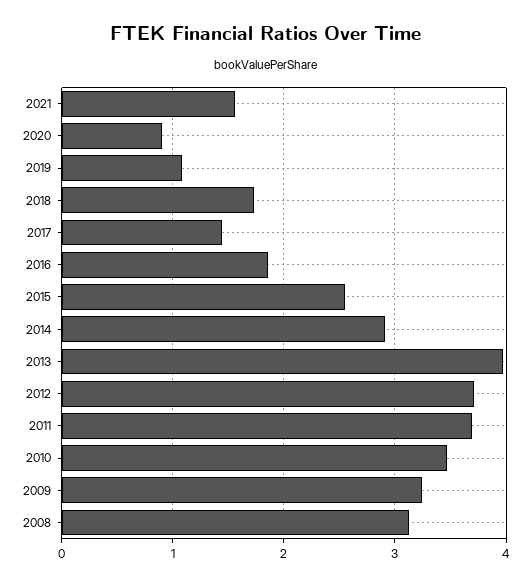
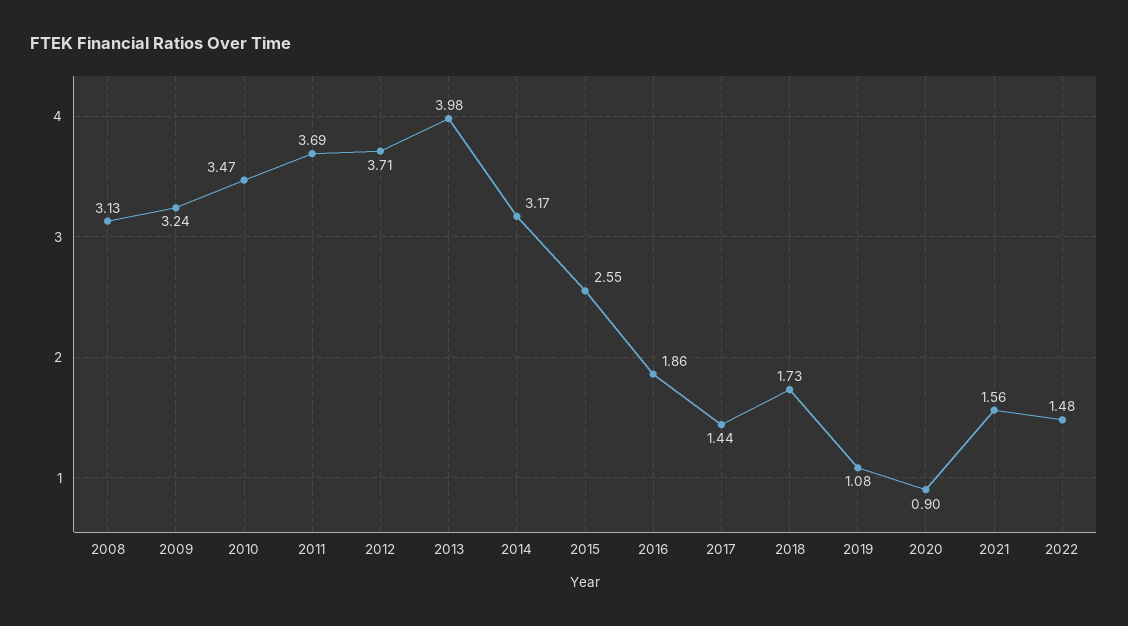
2014: 2.9 -> 3.17
2022: none -> 1.48

